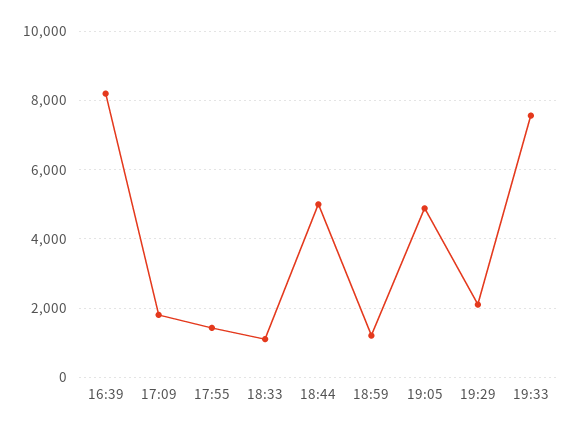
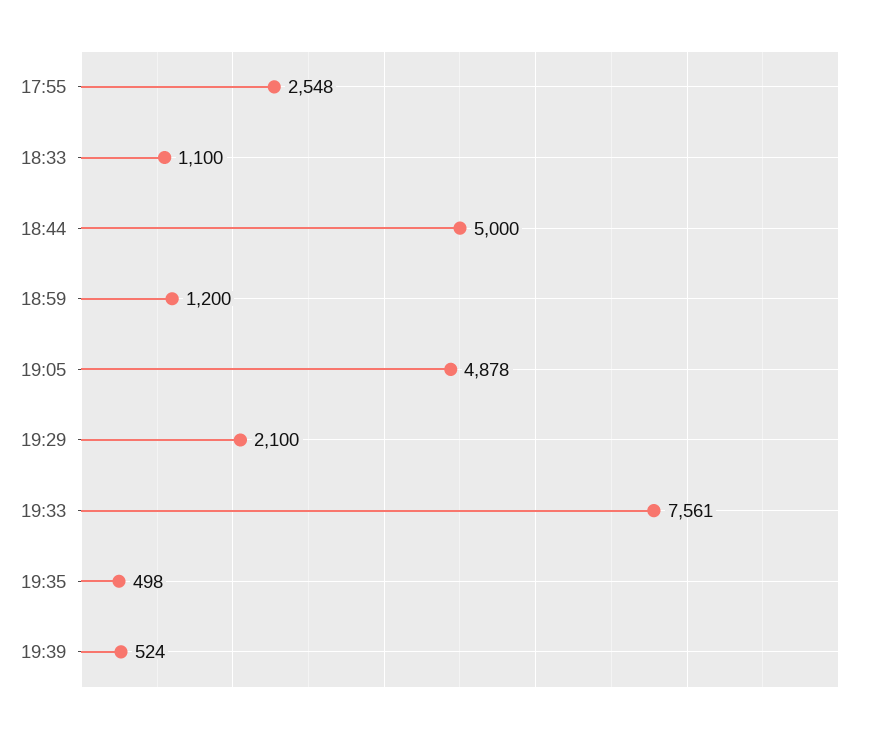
16:39: 8200 -> none
17:09: 1800 -> none
17:55: 1400 -> 2548
19:35: none -> 498
19:39: none -> 524

